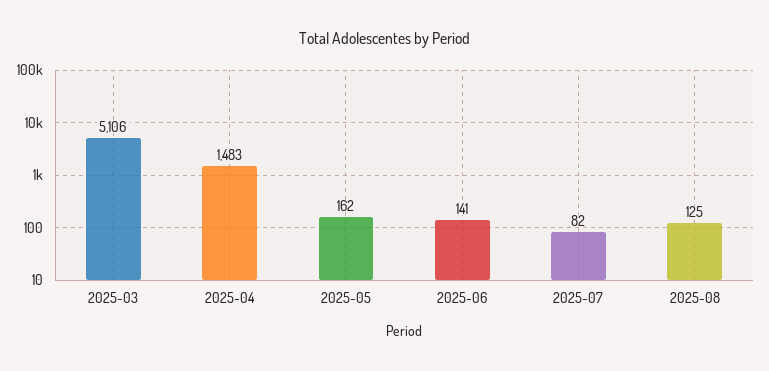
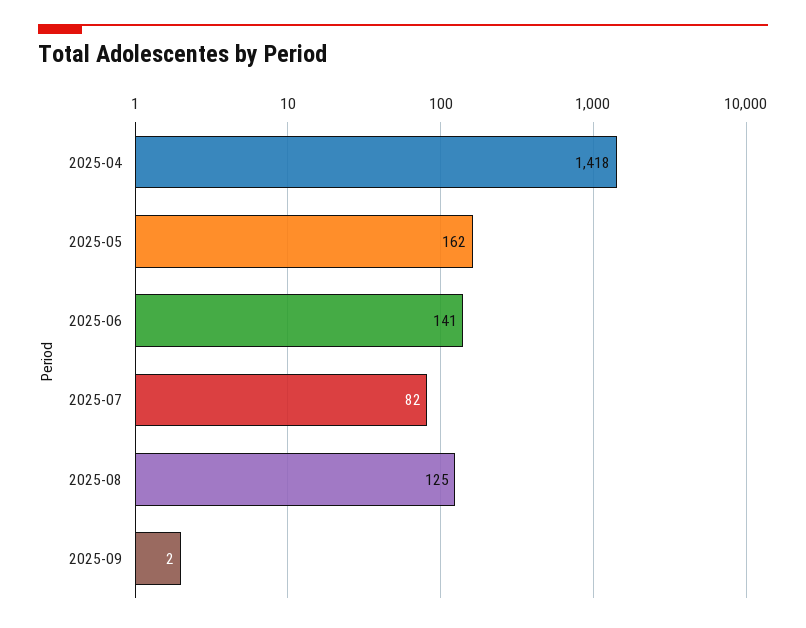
2025-03: 5106 -> none
2025-04: 1483 -> 1418
2025-09: none -> 2

